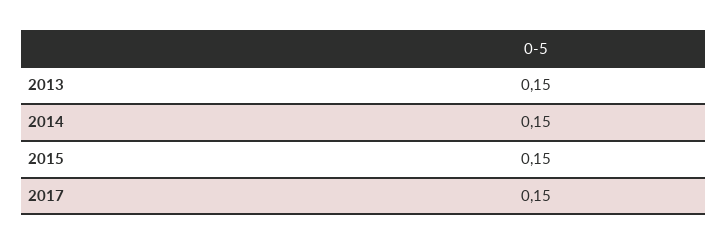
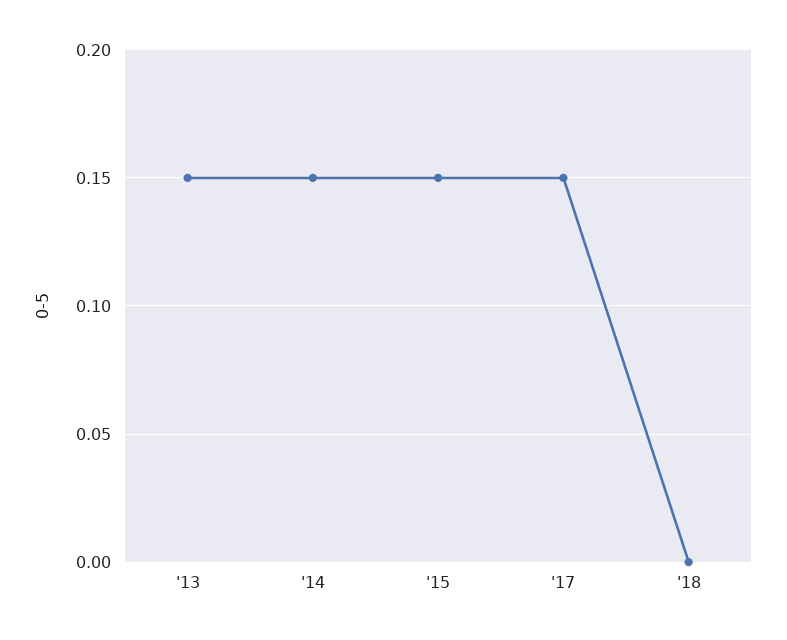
'18: none -> 0

